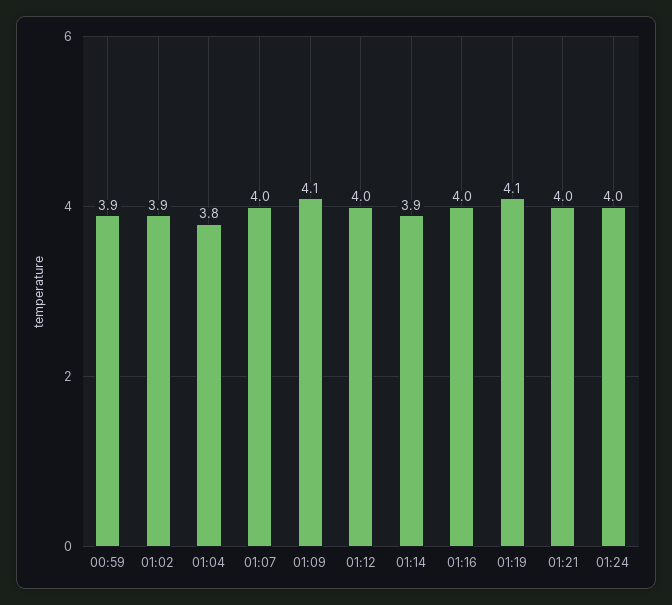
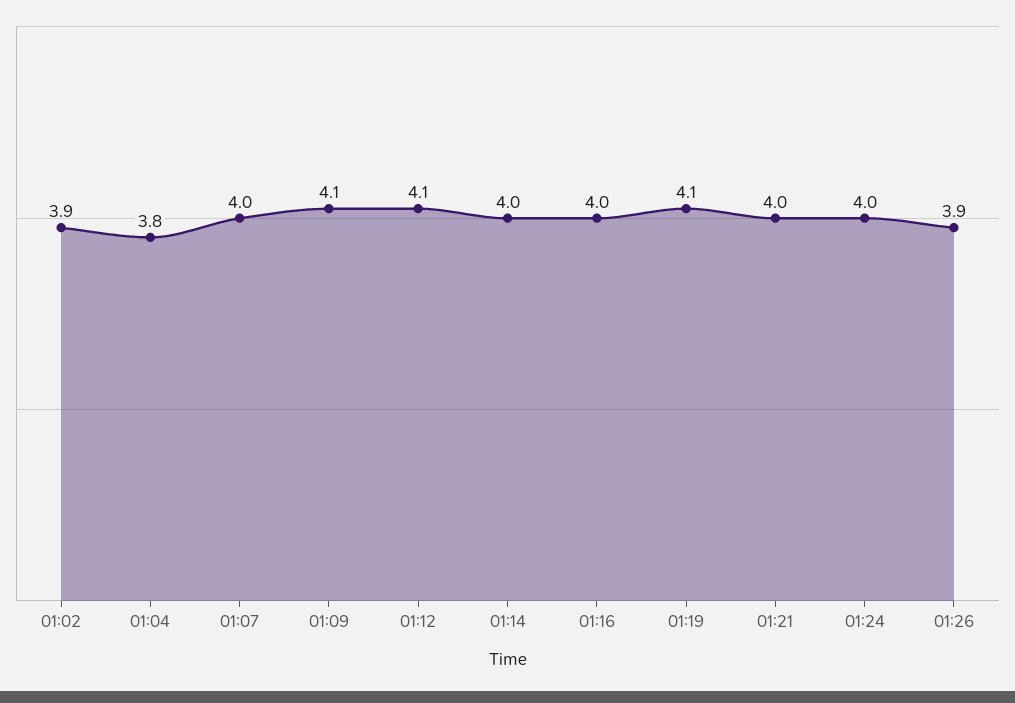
00:59: 3.9 -> none
01:12: 4 -> 4.1
01:14: 3.9 -> 4
01:26: none -> 3.9

